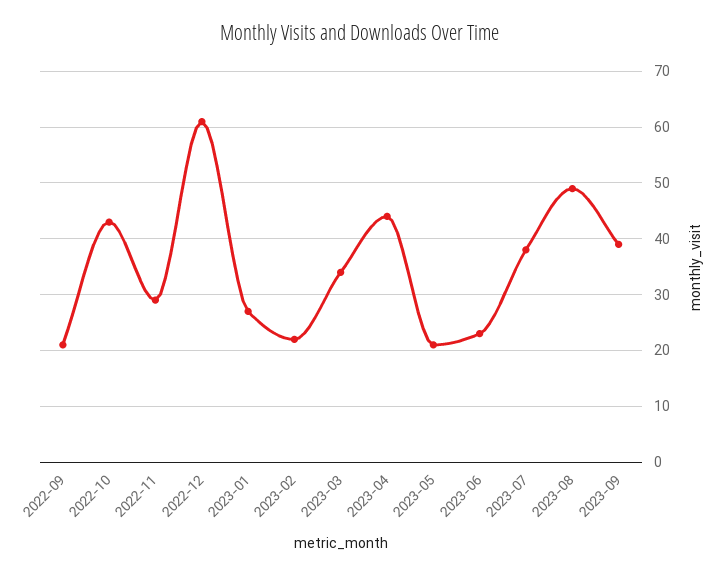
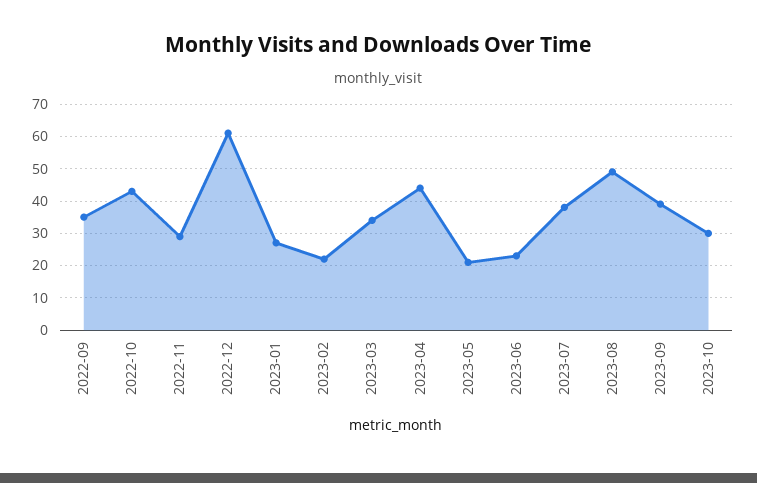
2022-09: 20 -> 35
2023-10: none -> 30

